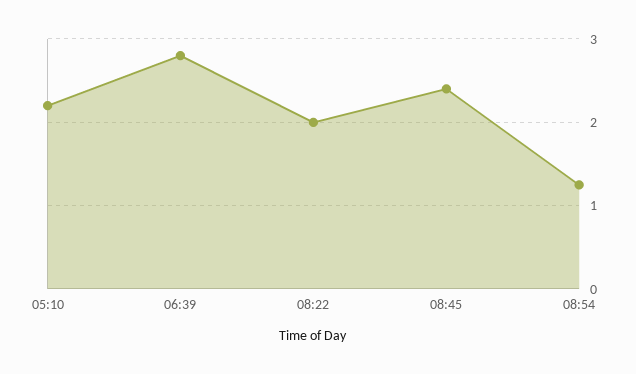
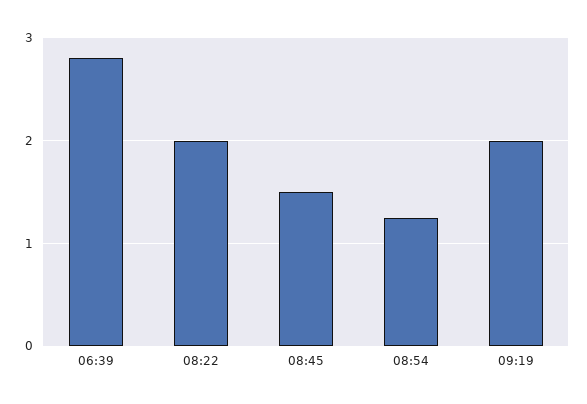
05:10: 2.2 -> none
08:45: 2.4 -> 1.5
09:19: none -> 2

